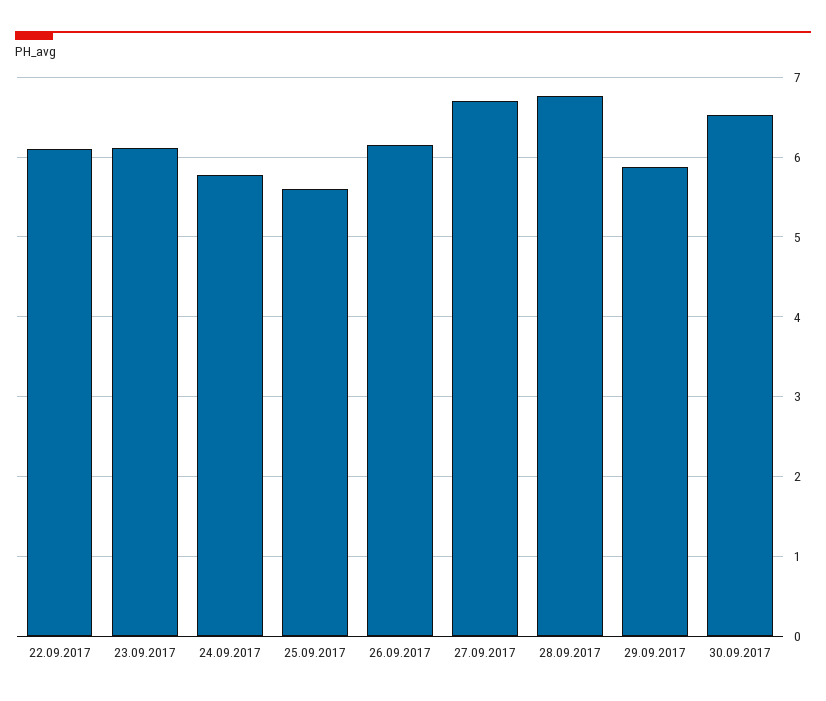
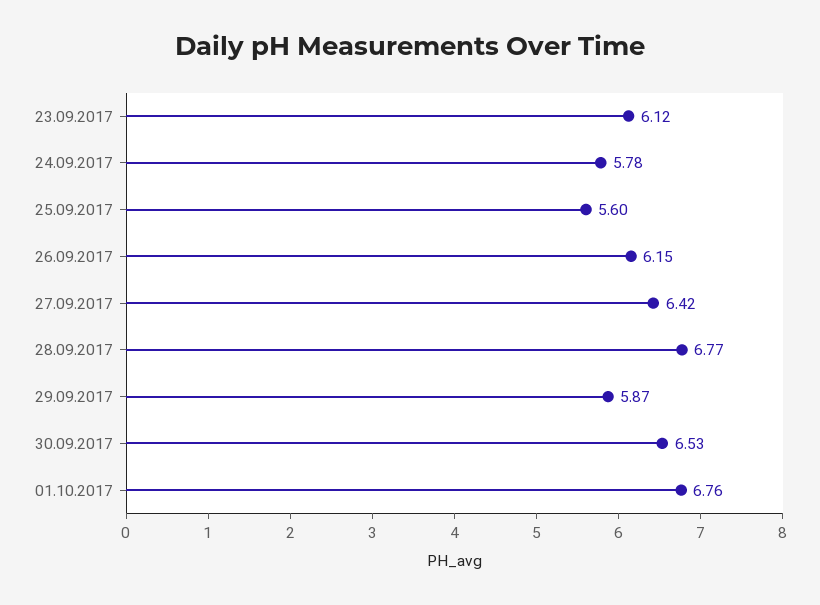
22.09.2017: 6.1 -> none
27.09.2017: 6.7 -> 6.42
01.10.2017: none -> 6.76

